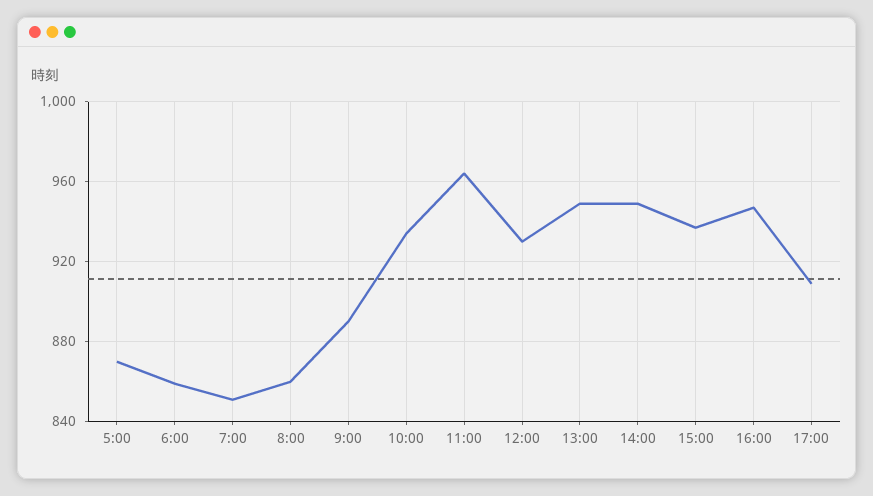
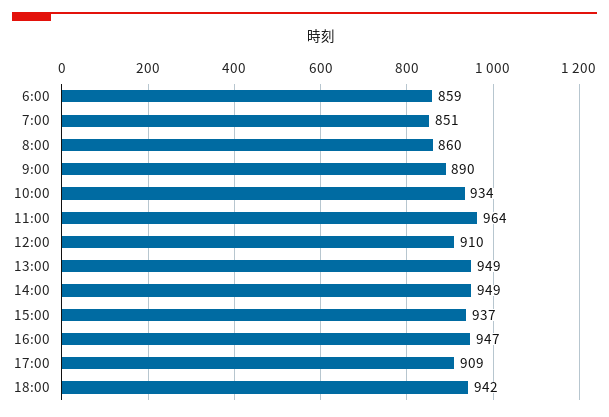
5:00: 870 -> none
12:00: 930 -> 910
18:00: none -> 942

